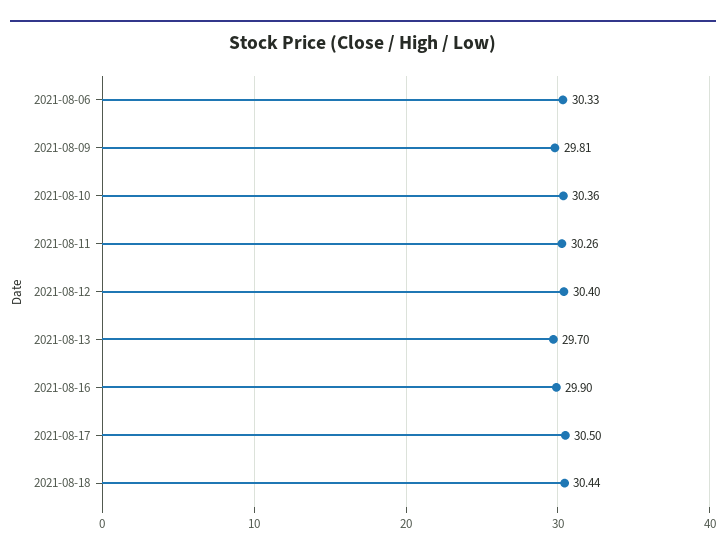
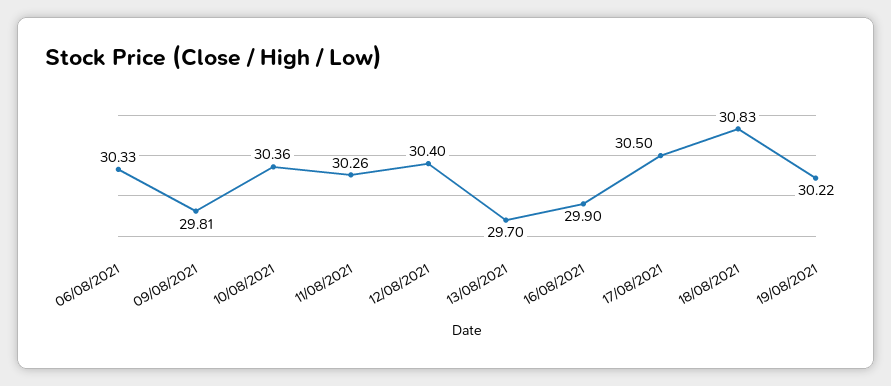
2021-08-18: 30.44 -> 30.83
19/08/2021: none -> 30.22

